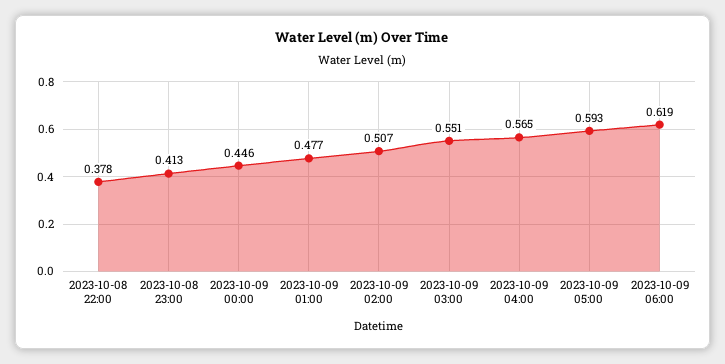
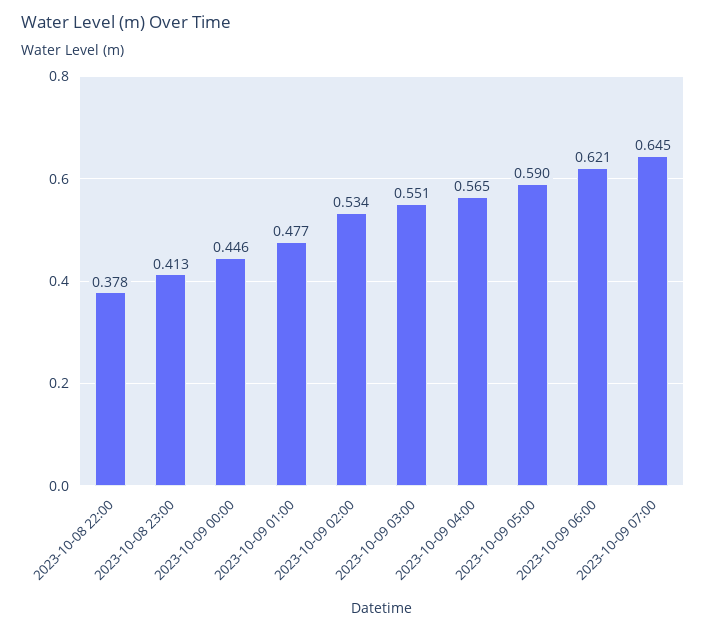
2023-10-09 02:00: 0.507 -> 0.534
2023-10-09 05:00: 0.593 -> 0.59
2023-10-09 06:00: 0.619 -> 0.621
2023-10-09 07:00: none -> 0.645

